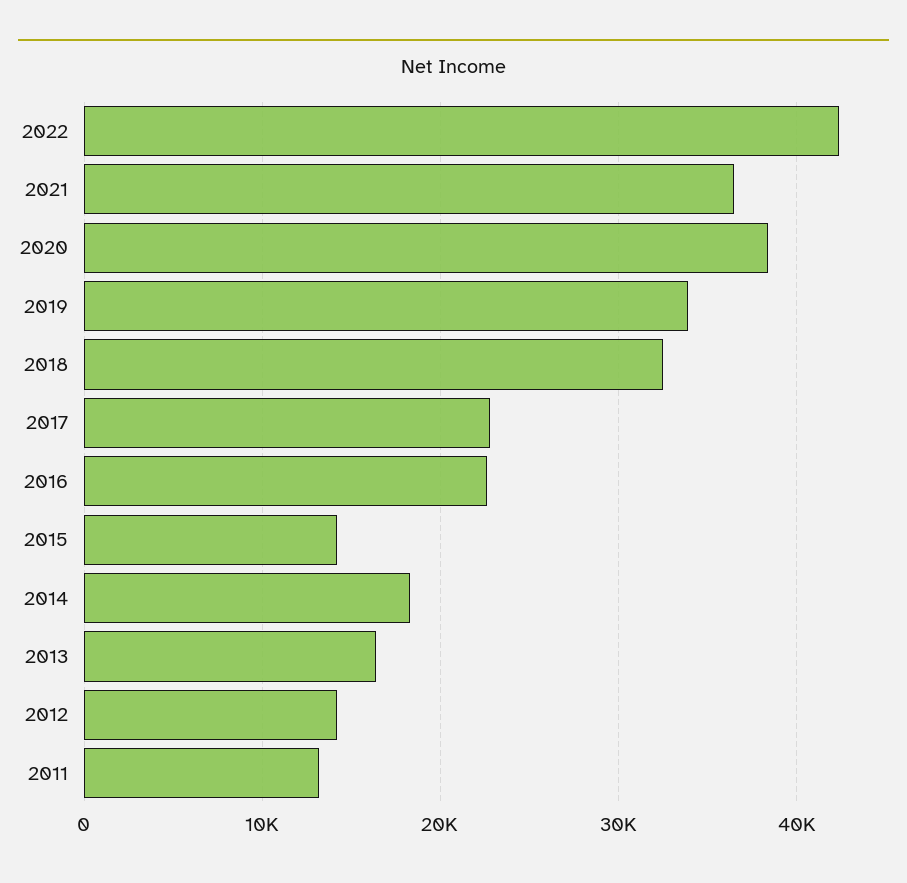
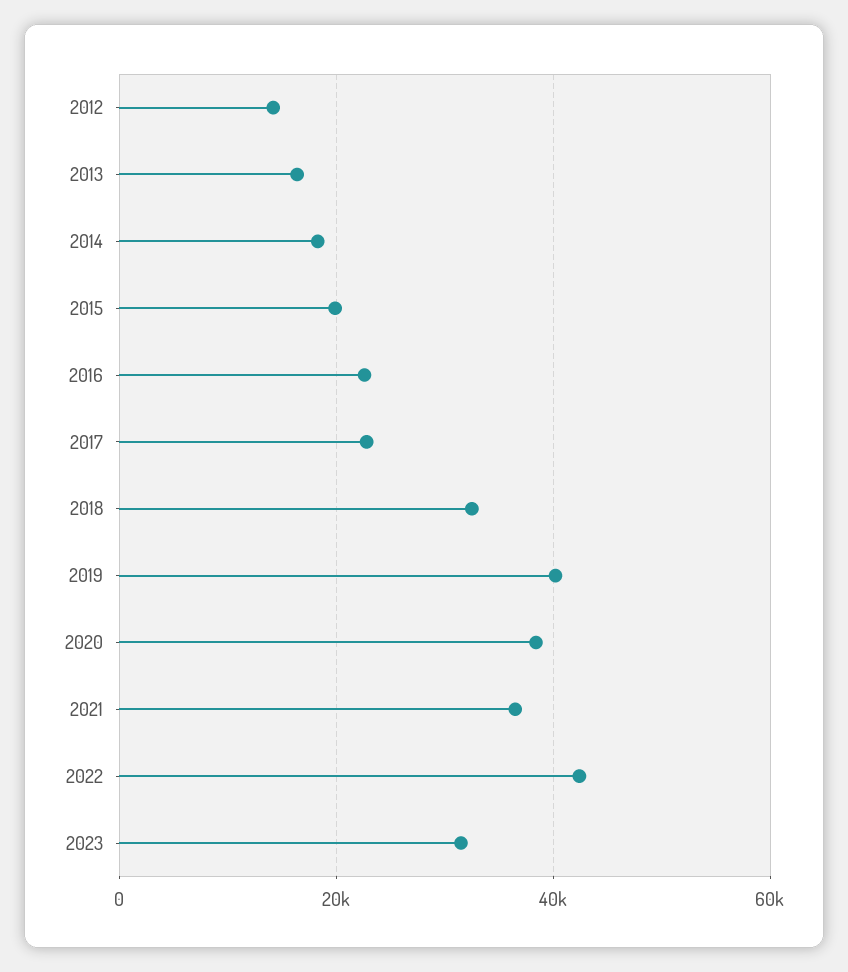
2019: 34000 -> 40000
2015: 14000 -> 20000
2011: 13000 -> none
2023: none -> 32000

